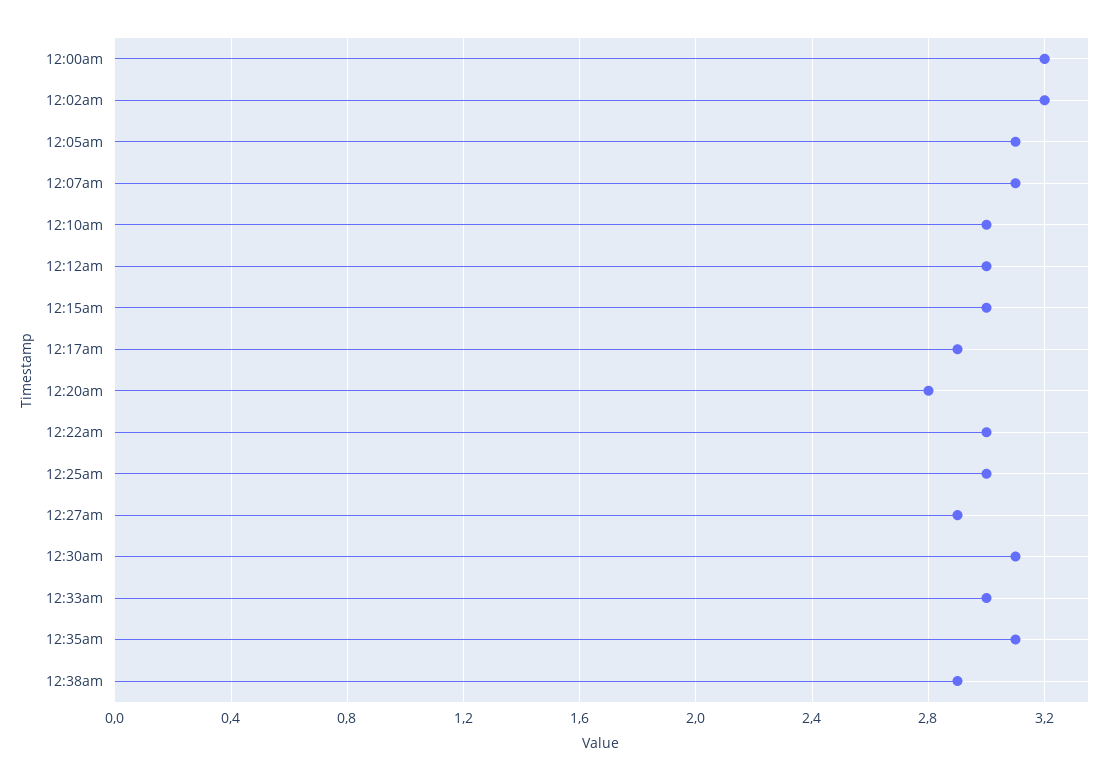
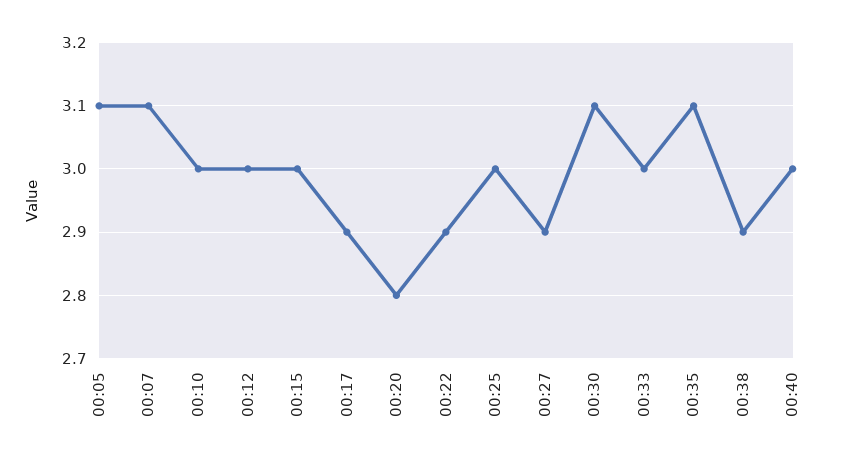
12:00am: 3.2 -> none
12:02am: 3.2 -> none
12:22am: 3 -> 2.9
00:40: none -> 3

